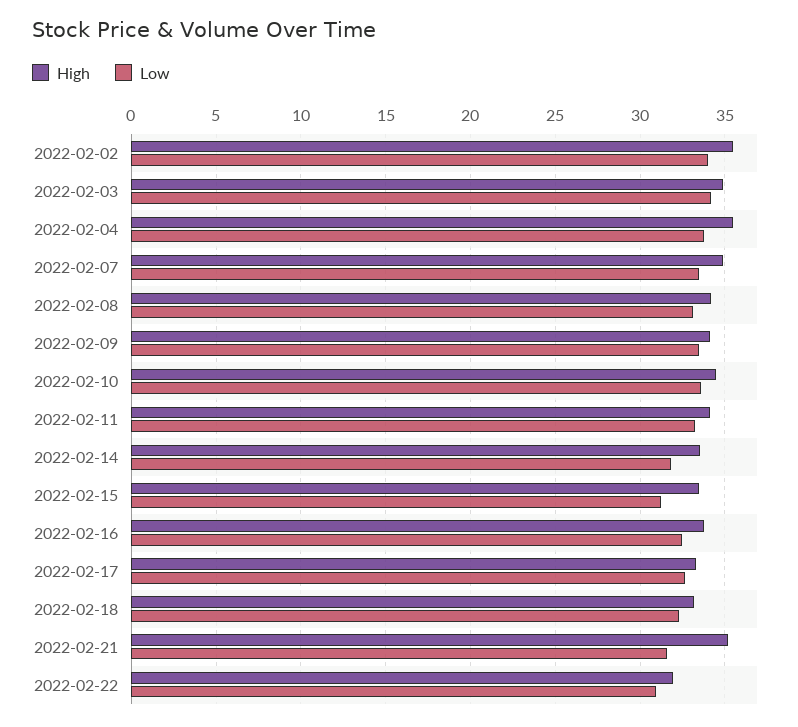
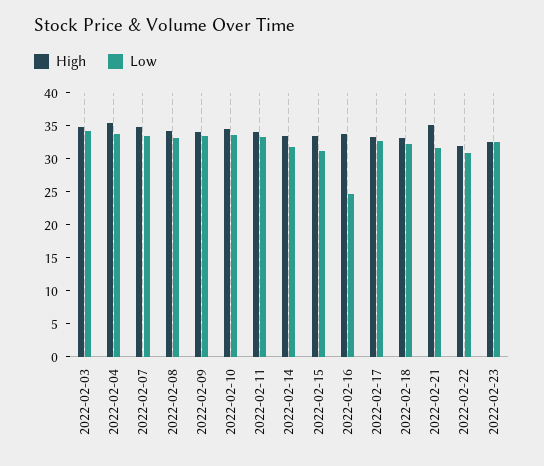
High, 2022-02-02: 35.5 -> none
Low, 2022-02-02: 34 -> none
Low, 2022-02-16: 32.5 -> 25
High, 2022-02-23: none -> 32.5
Low, 2022-02-23: none -> 32.5

